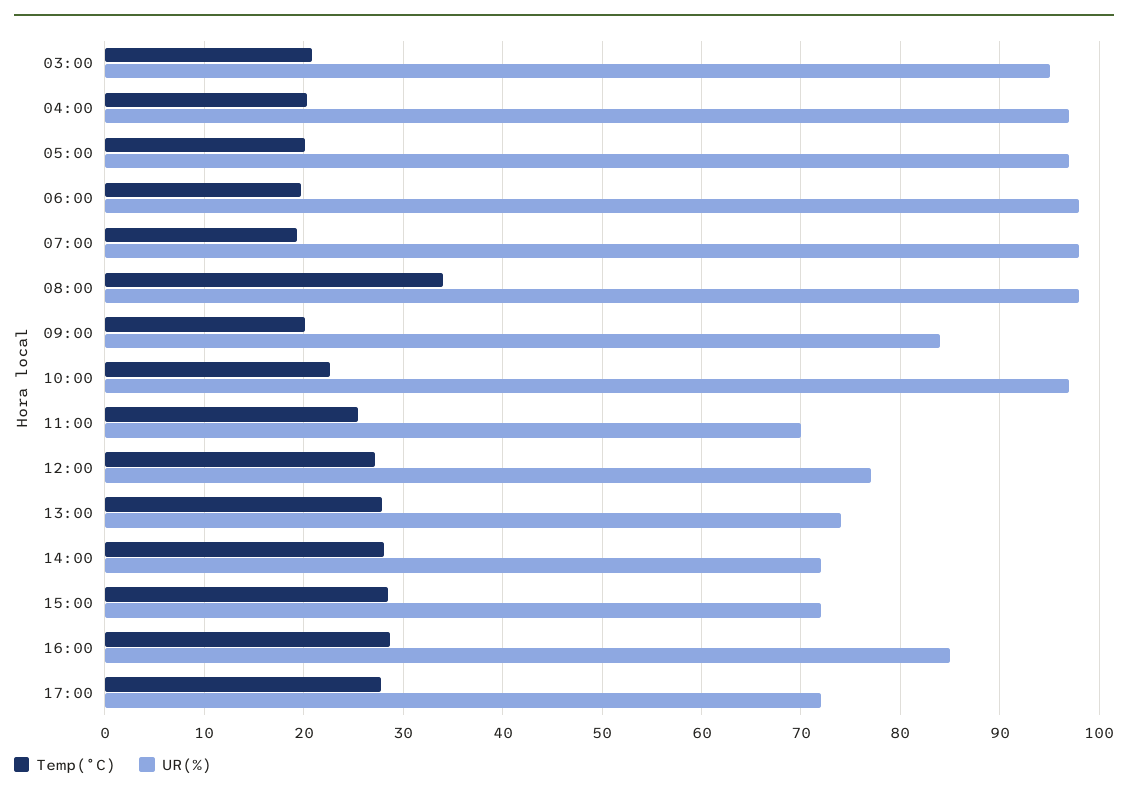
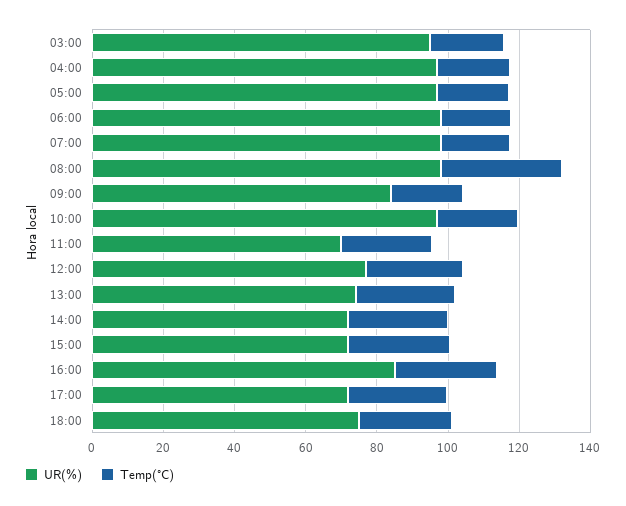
UR(%), 18:00: none -> 75
Temp(°C), 18:00: none -> 25

